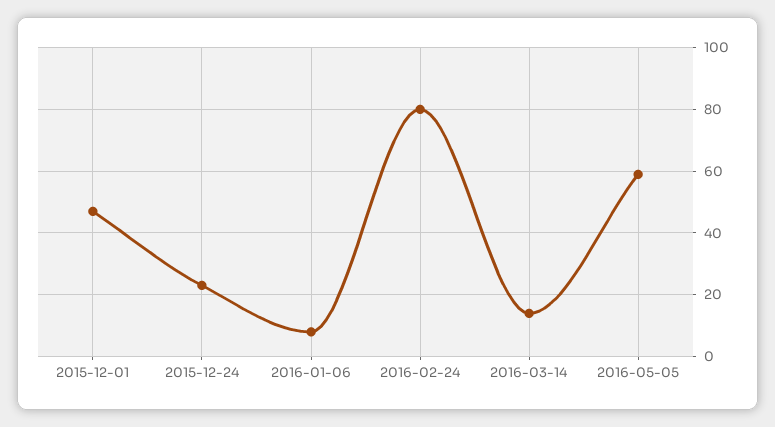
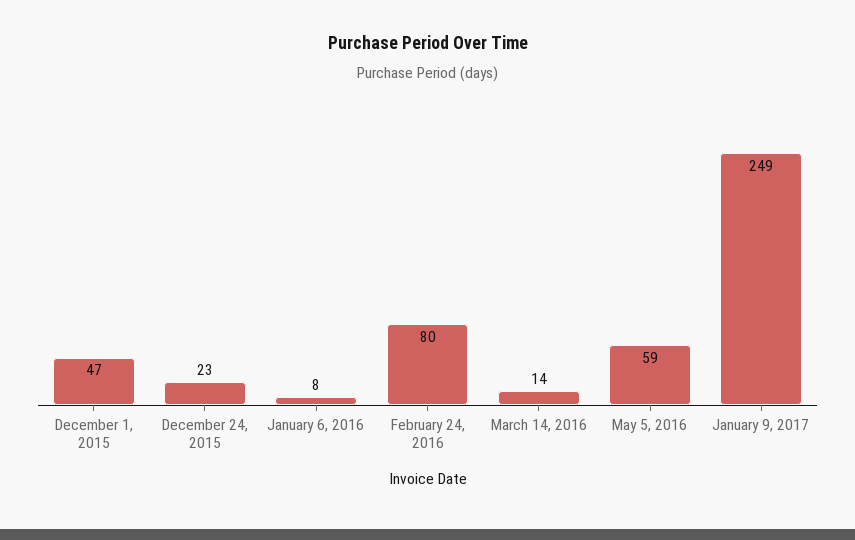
January 9, 2017: none -> 249

